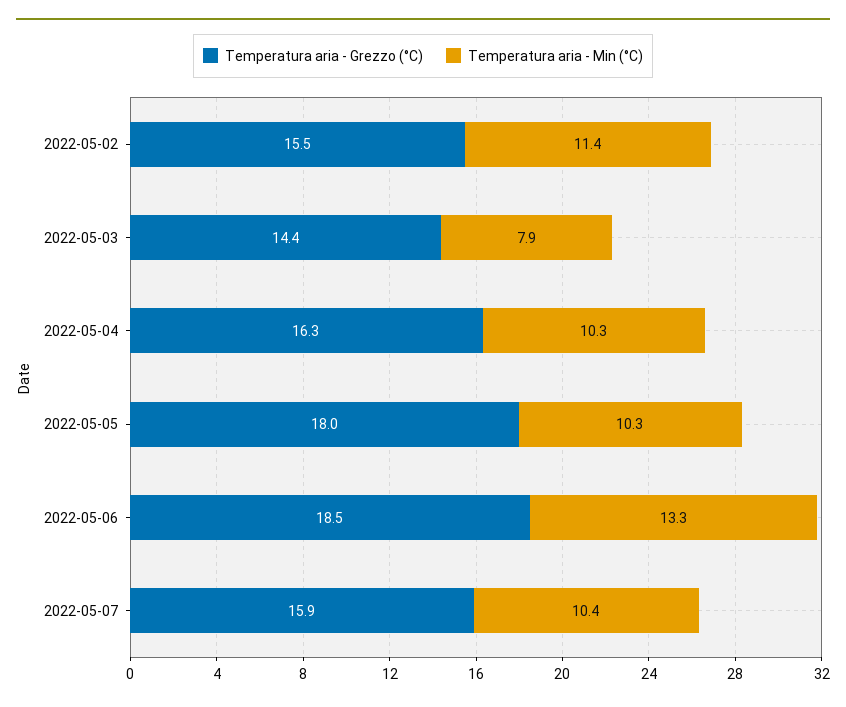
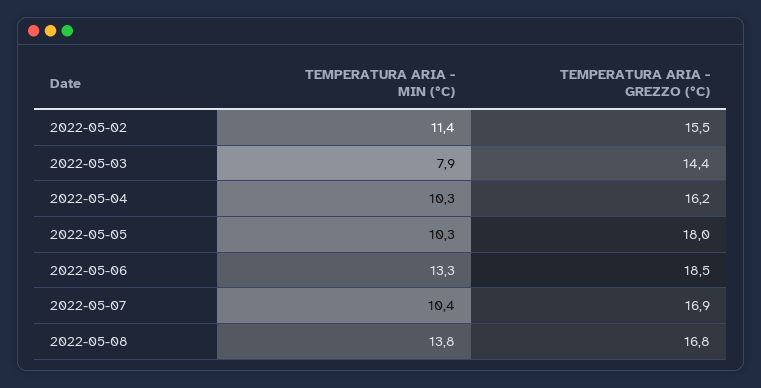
Temperatura aria - Grezzo (°C), 2022-05-04: 16.3 -> 16.2
Temperatura aria - Grezzo (°C), 2022-05-07: 15.9 -> 16.9
Temperatura aria - Min (°C), 2022-05-08: none -> 13.8
Temperatura aria - Grezzo (°C), 2022-05-08: none -> 16.8

